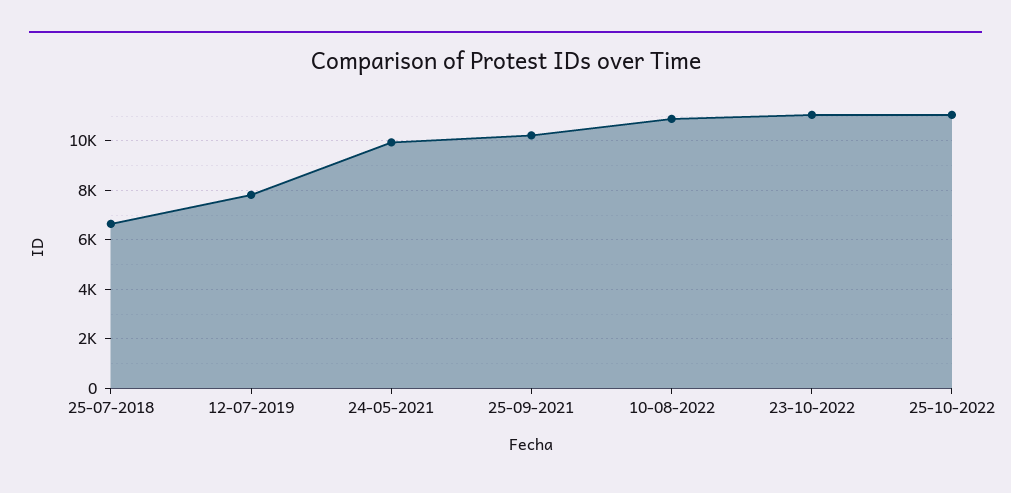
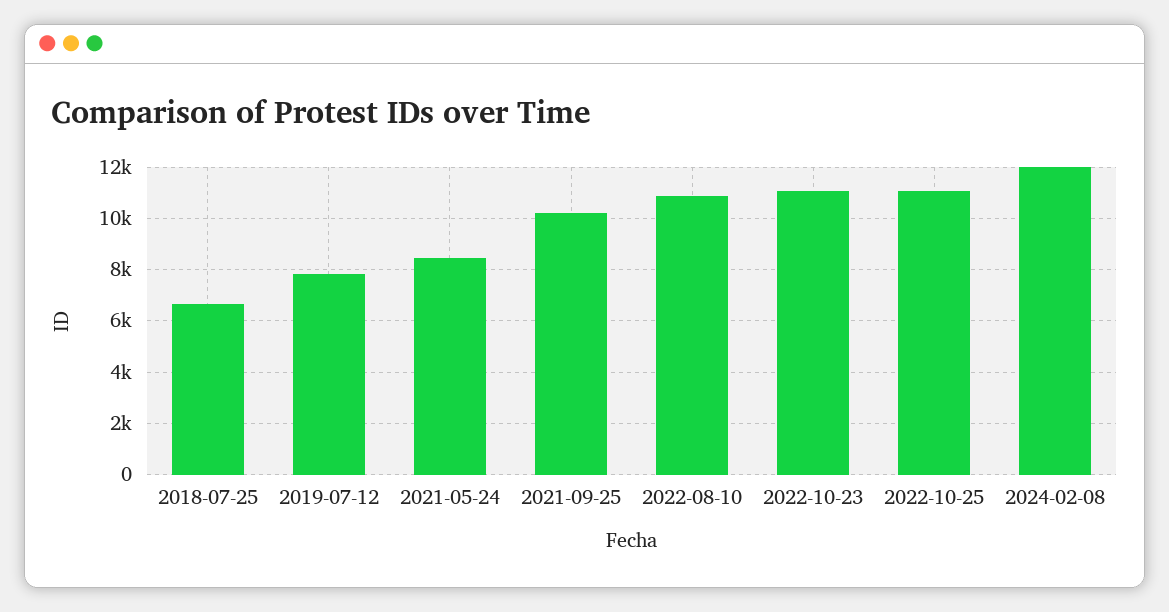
24-05-2021: 10000 -> 8500
2024-02-08: none -> 12000

